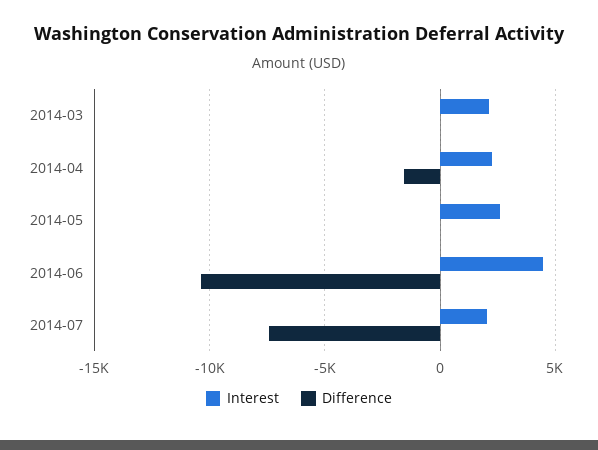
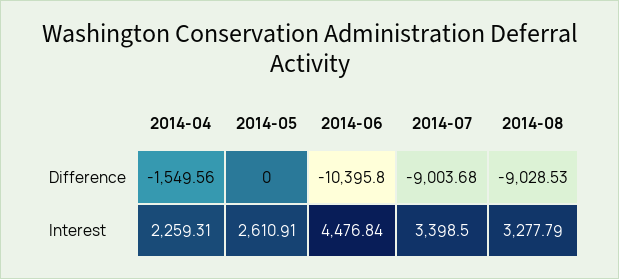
Interest, 2014-03: 2000 -> none
Difference, 2014-03: 0 -> none
Interest, 2014-07: 2000 -> 3398.5
Difference, 2014-07: -7500 -> -9003.68
Difference, 2014-08: none -> -9028.53
Interest, 2014-08: none -> 3277.79

